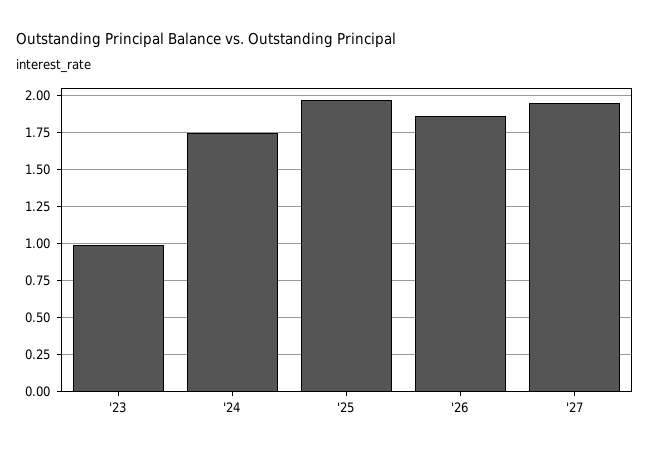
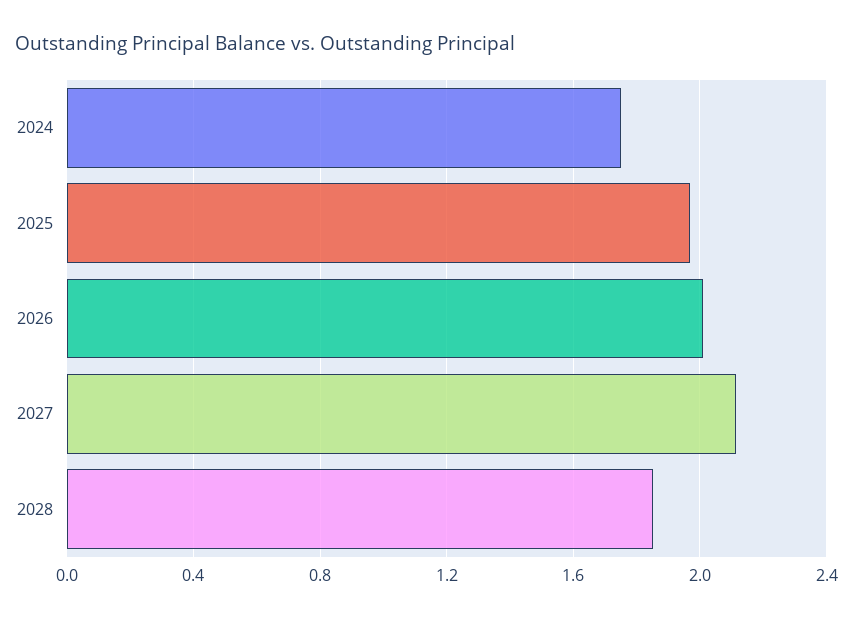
'23: 1 -> none
'26: 1.85 -> 2
'27: 1.95 -> 2.1
2028: none -> 1.85

